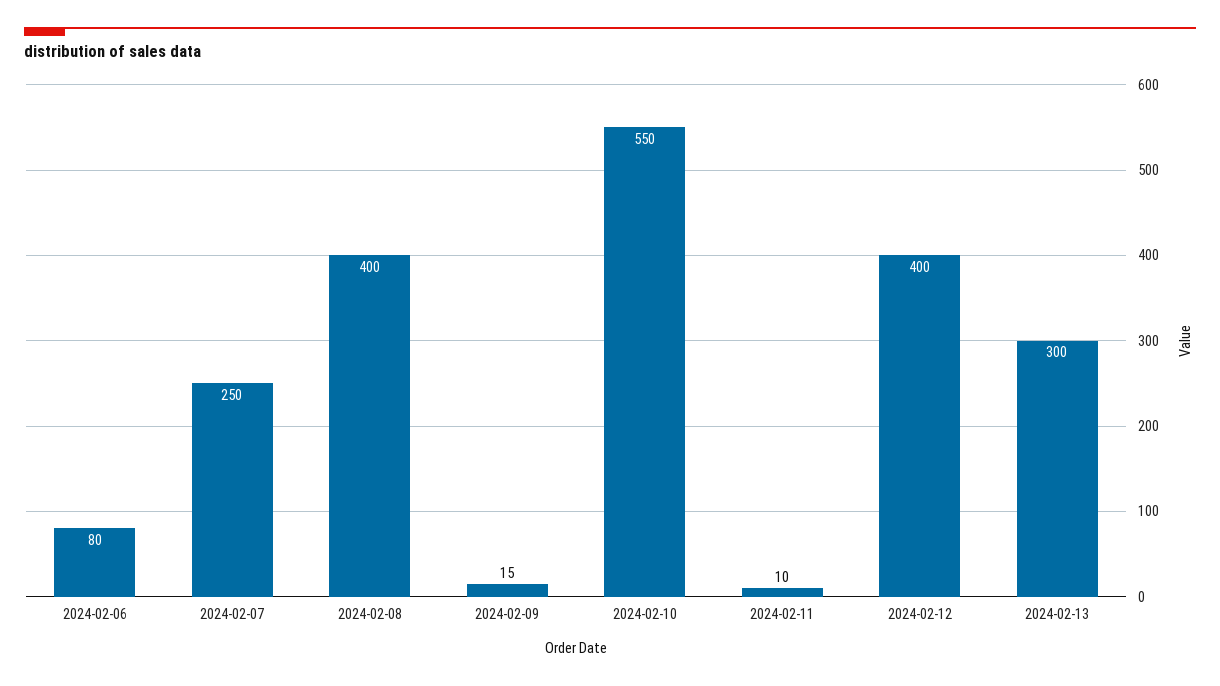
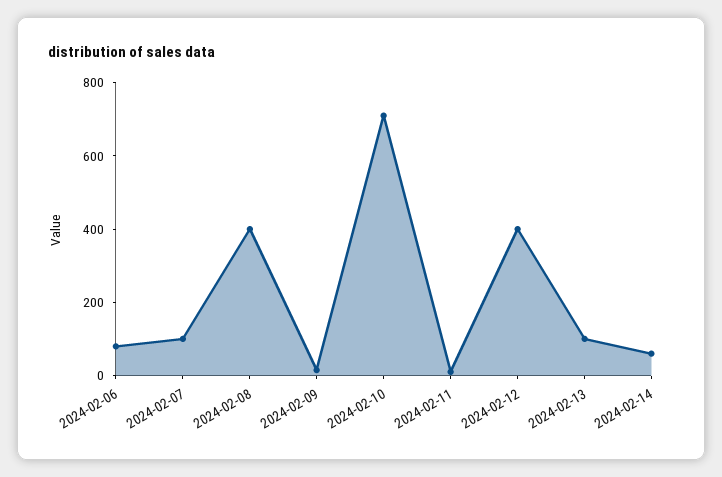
2024-02-07: 250 -> 100
2024-02-10: 550 -> 700
2024-02-13: 300 -> 100
2024-02-14: none -> 50

